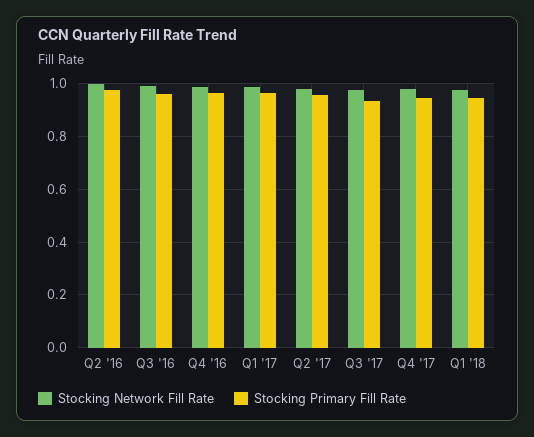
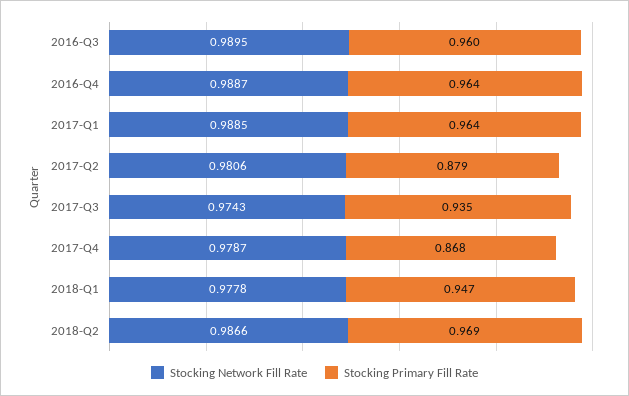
Stocking Network Fill Rate, Q2 '16: 1 -> none
Stocking Primary Fill Rate, Q2 '16: 0.975 -> none
Stocking Primary Fill Rate, Q2 '17: 0.95 -> 0.879
Stocking Primary Fill Rate, Q4 '17: 0.95 -> 0.868
Stocking Network Fill Rate, 2018-Q2: none -> 0.9866
Stocking Primary Fill Rate, 2018-Q2: none -> 0.969

